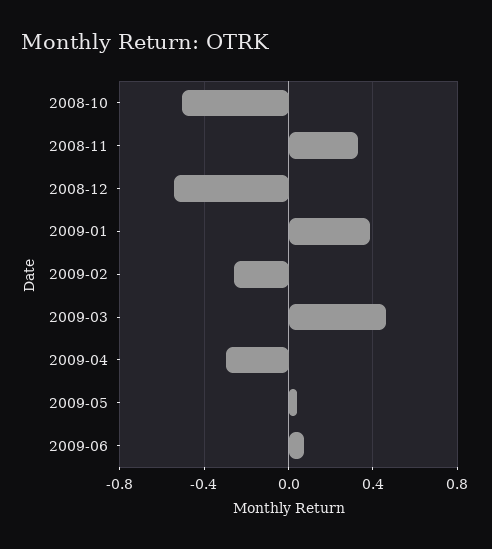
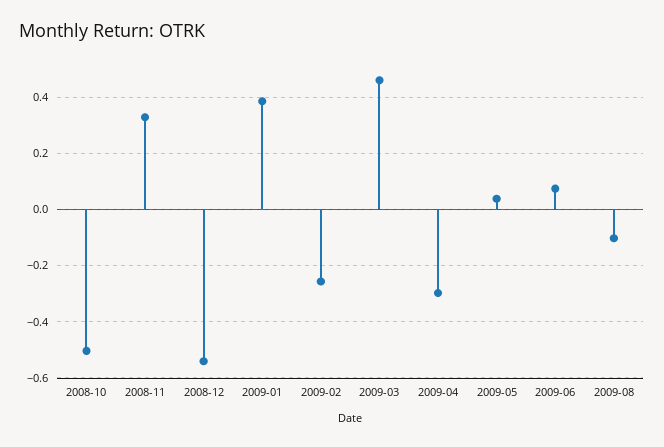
2009-08: none -> -0.1

